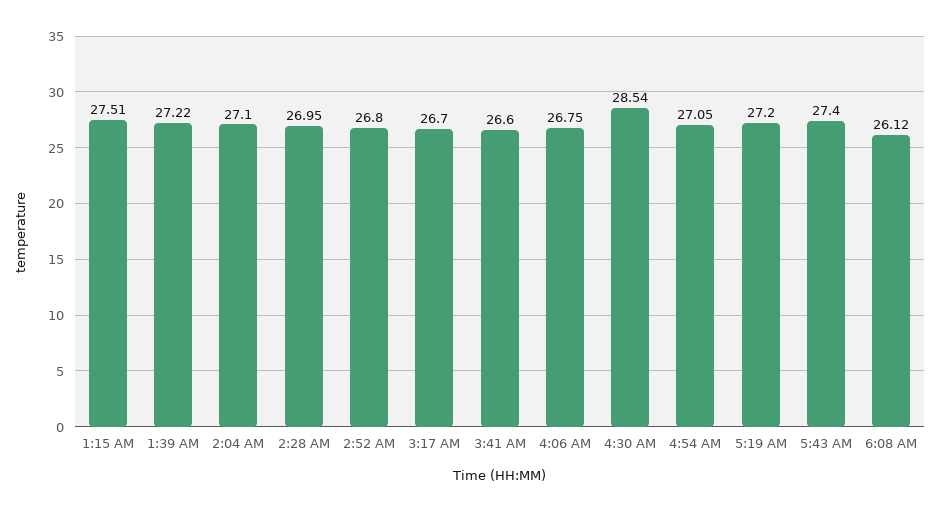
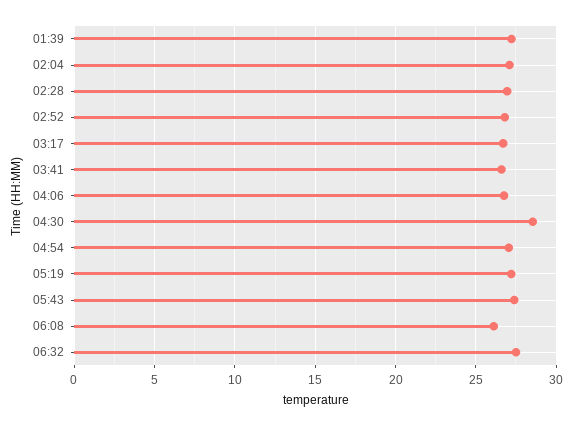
1:15 AM: 27.51 -> none
06:32: none -> 27.5

